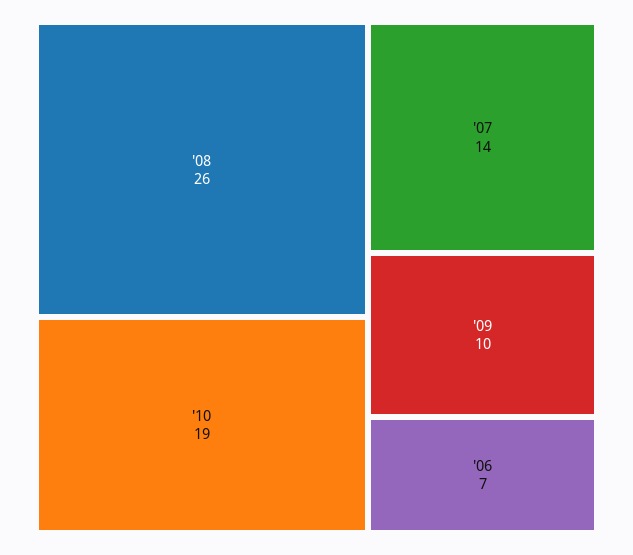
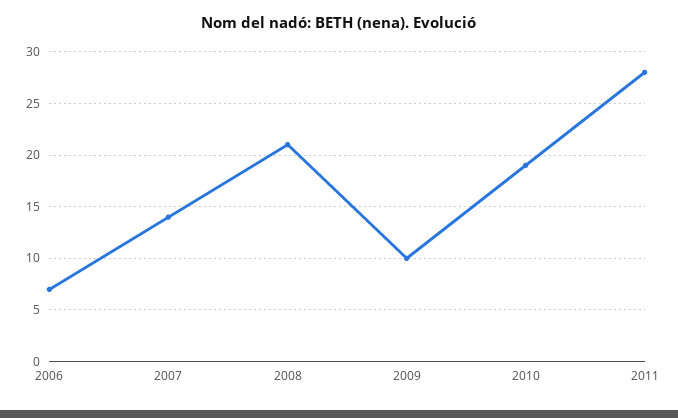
'08: 26 -> 21
2011: none -> 28

